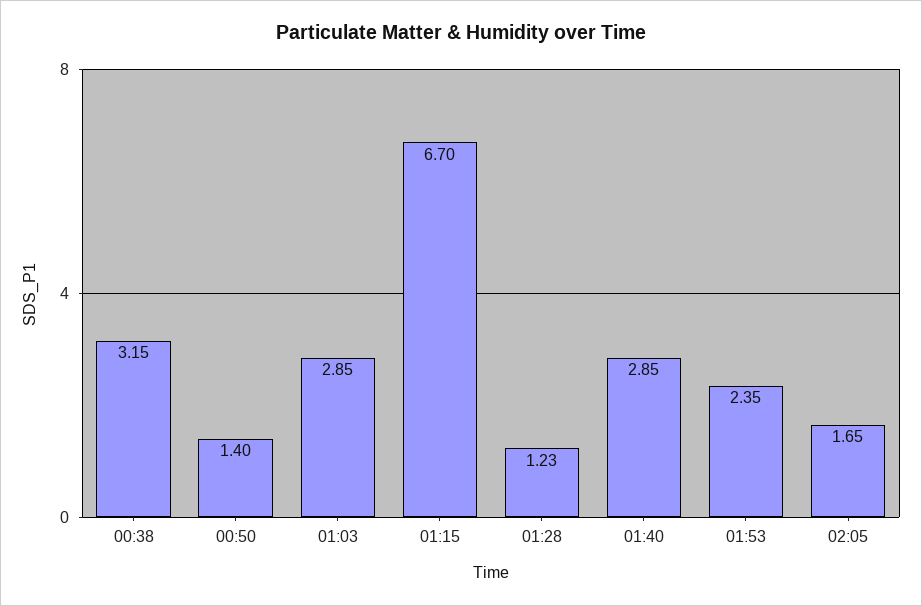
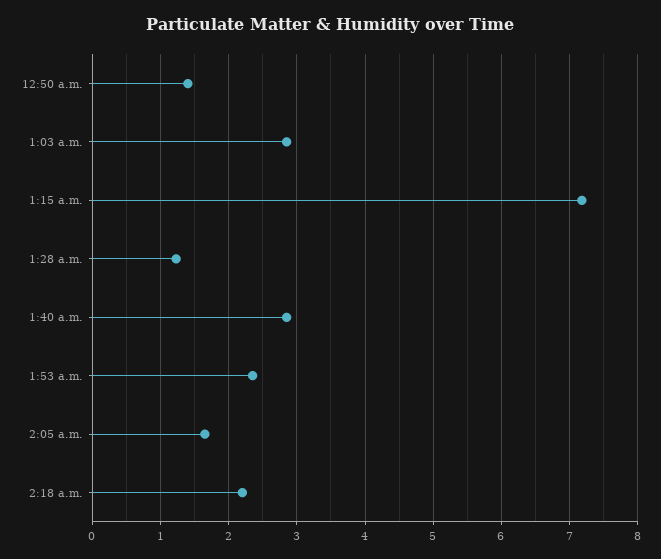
00:38: 3.15 -> none
01:15: 6.7 -> 7.2
2:18 a.m.: none -> 2.2

